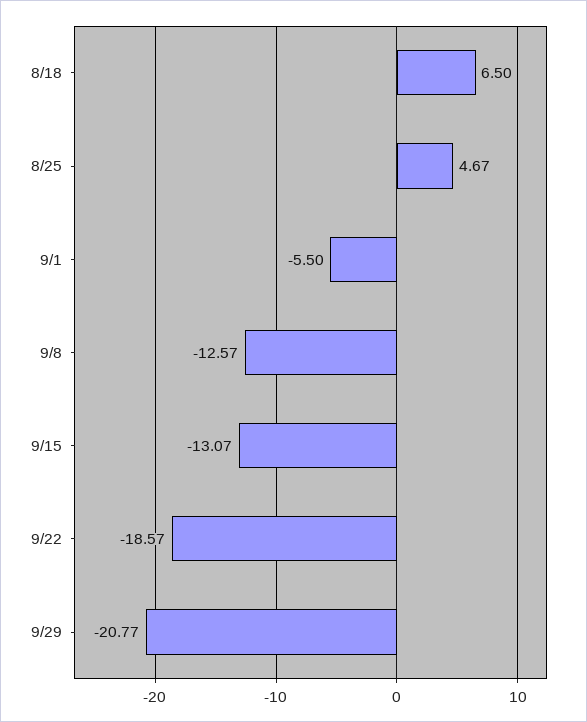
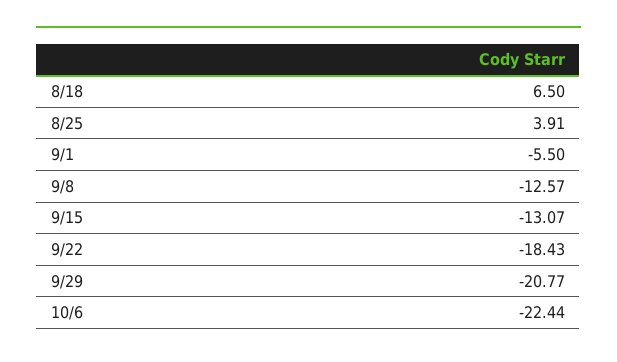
8/25: 4.67 -> 3.91
9/22: -18.57 -> -18.43
10/6: none -> -22.44

